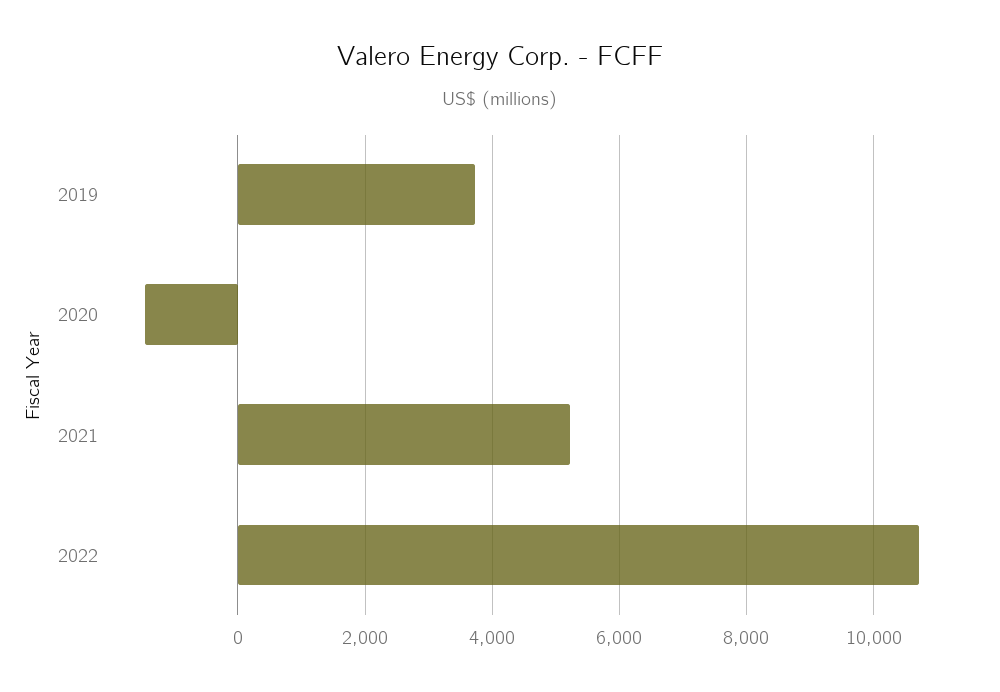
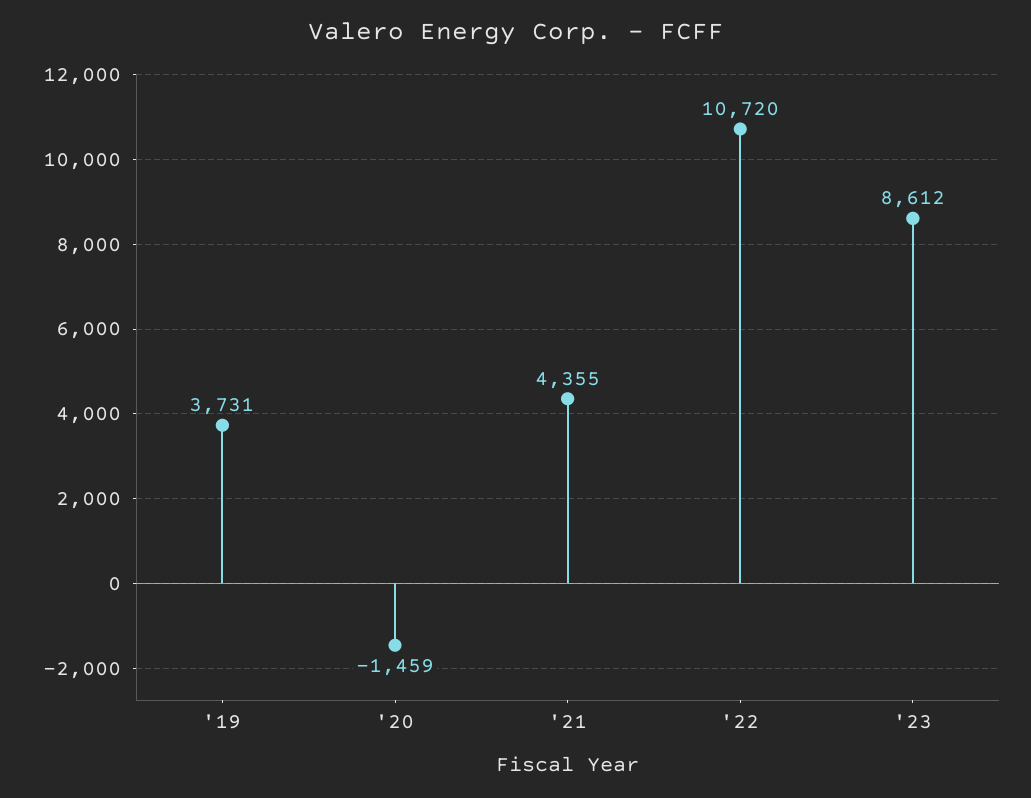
2021: 5200 -> 4355
'23: none -> 8612

